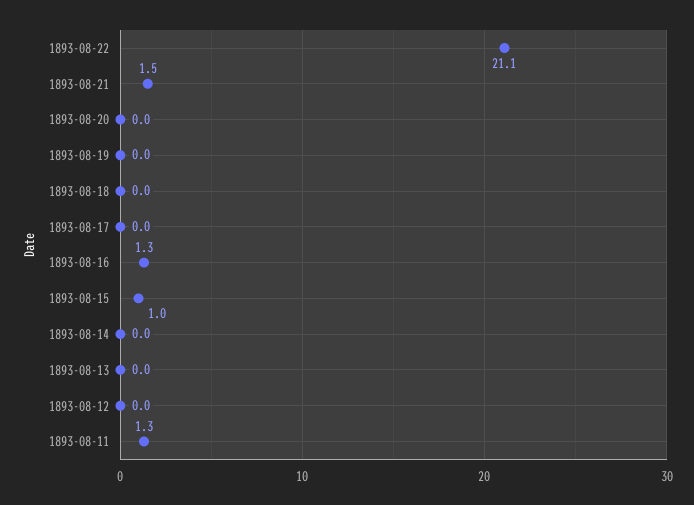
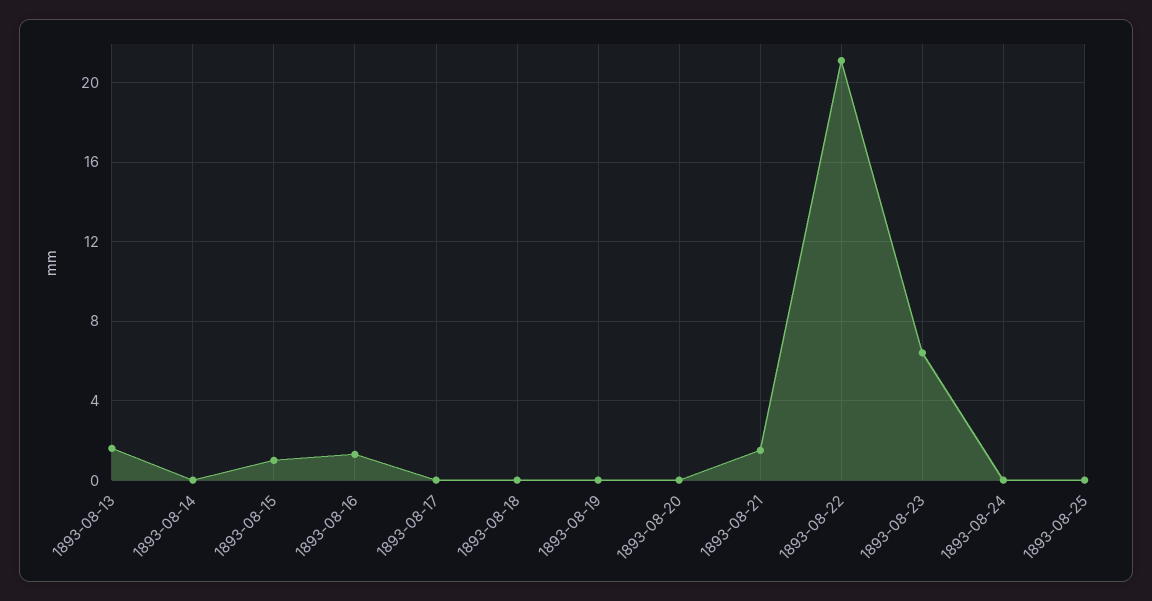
1893-08-13: 0 -> 1.5
1893-08-12: 0 -> none
1893-08-11: 1.3 -> none
1893-08-23: none -> 6.5
1893-08-24: none -> 0
1893-08-25: none -> 0

